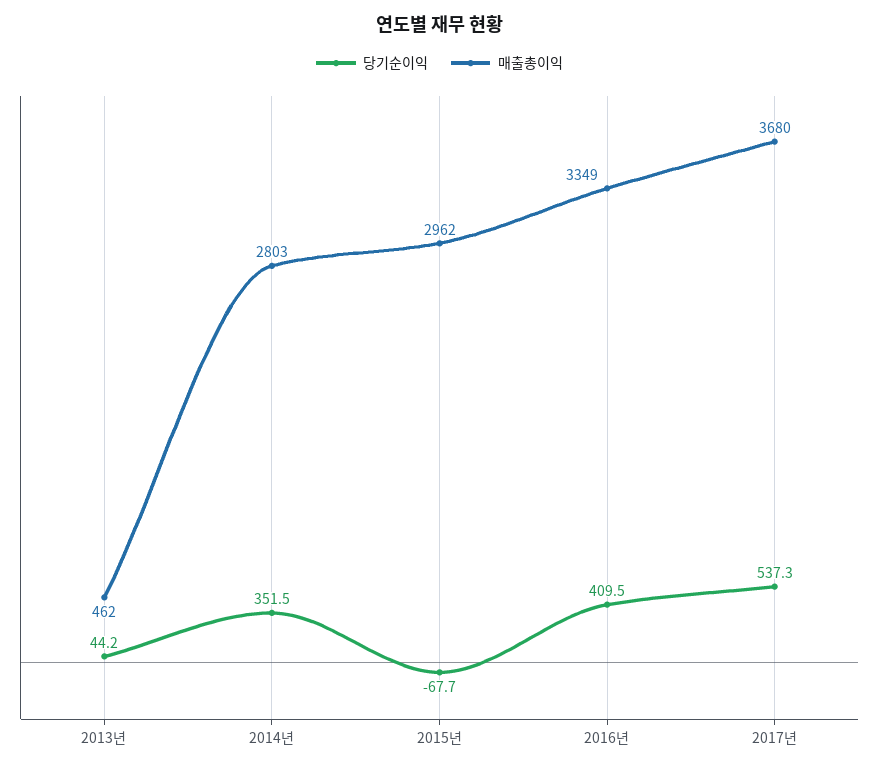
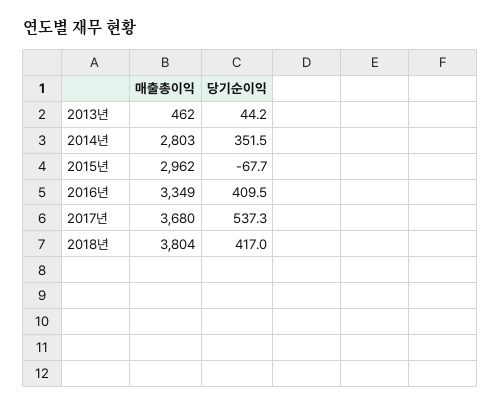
매출총이익, 2018년: none -> 3804
당기순이익, 2018년: none -> 417

